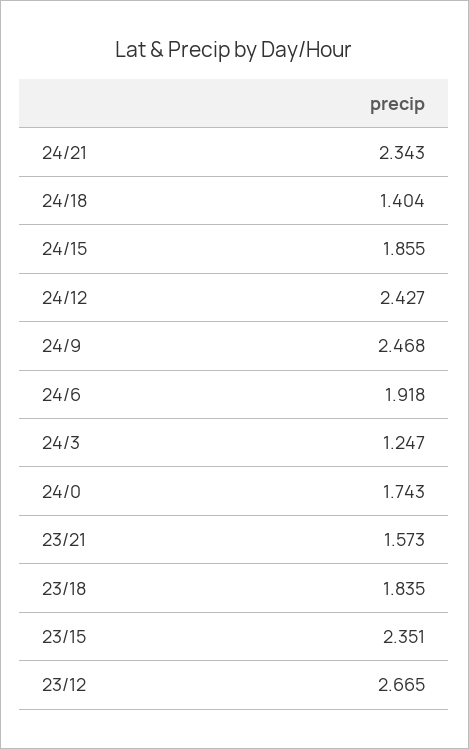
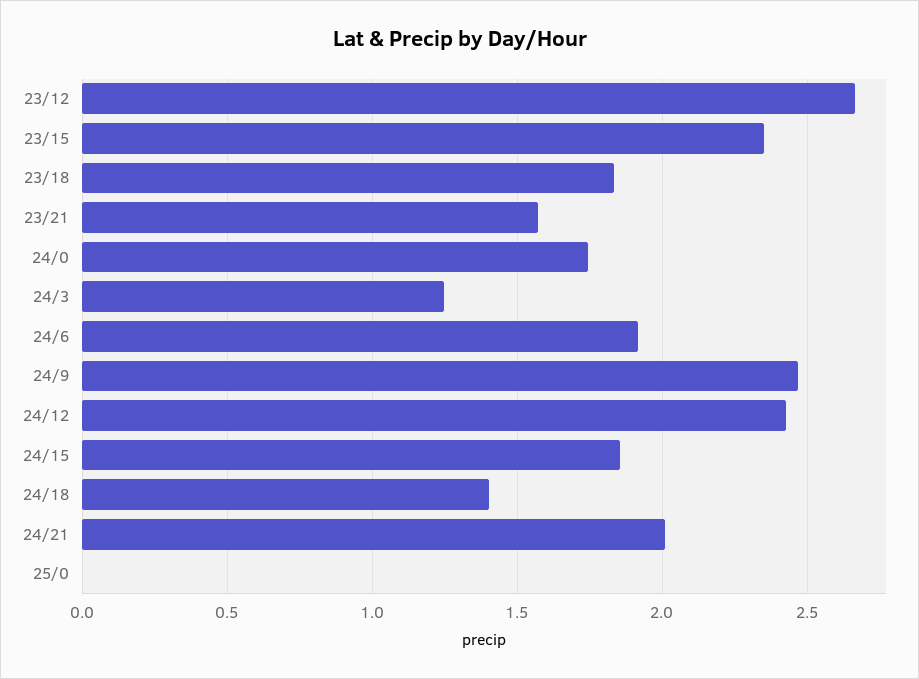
24/21: 2.343 -> 2
25/0: none -> 0

